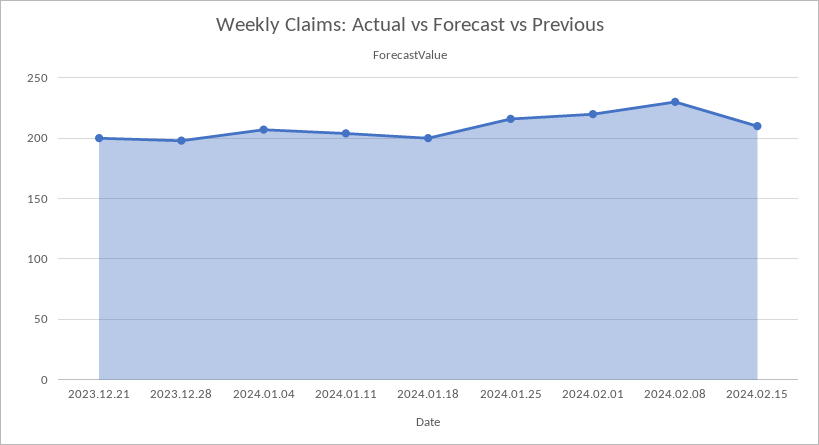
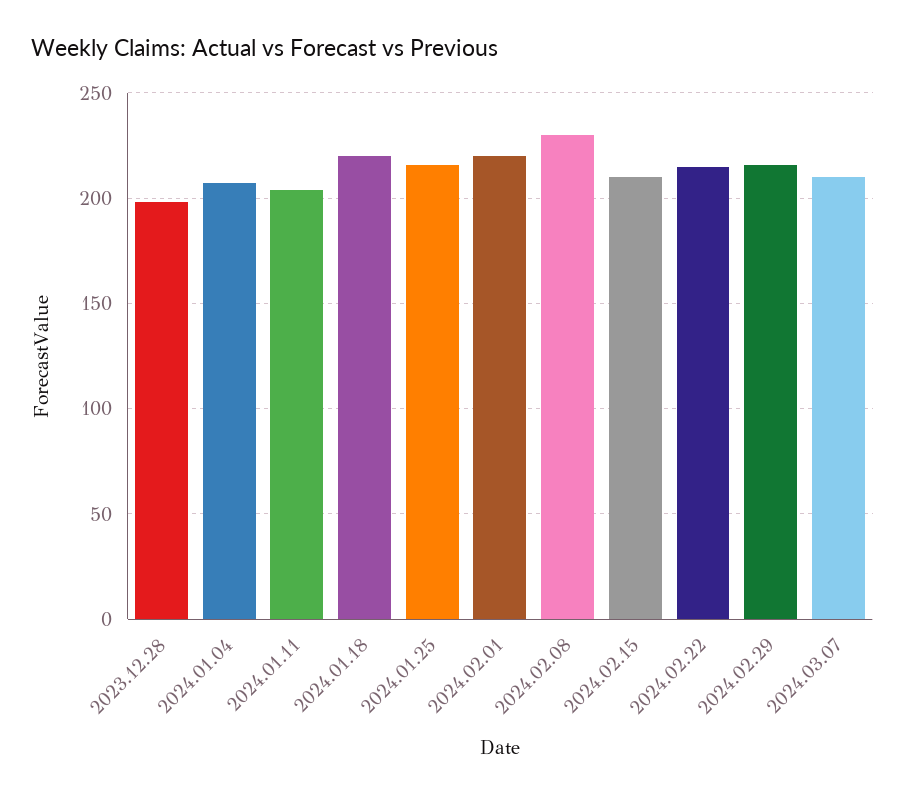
2023.12.21: 200 -> none
2024.01.18: 200 -> 220
2024.02.22: none -> 215
2024.02.29: none -> 215
2024.03.07: none -> 210

